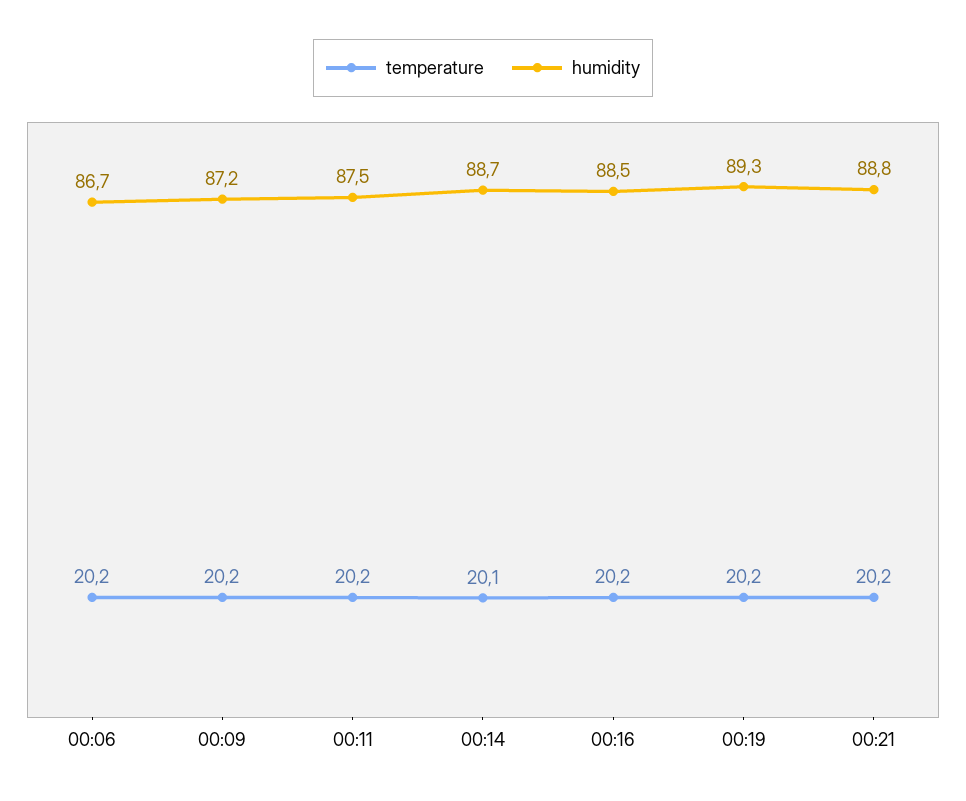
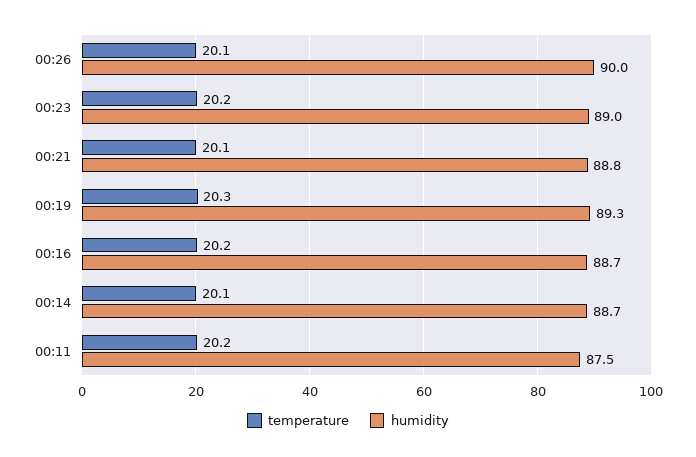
temperature, 00:06: 20.2 -> none
humidity, 00:06: 86.7 -> none
temperature, 00:09: 20.2 -> none
humidity, 00:09: 87.2 -> none
humidity, 00:16: 88.5 -> 88.7
temperature, 00:19: 20.2 -> 20.3
temperature, 00:21: 20.2 -> 20.1
temperature, 00:26: none -> 20.1
humidity, 00:26: none -> 90
temperature, 00:23: none -> 20.2
humidity, 00:23: none -> 89

